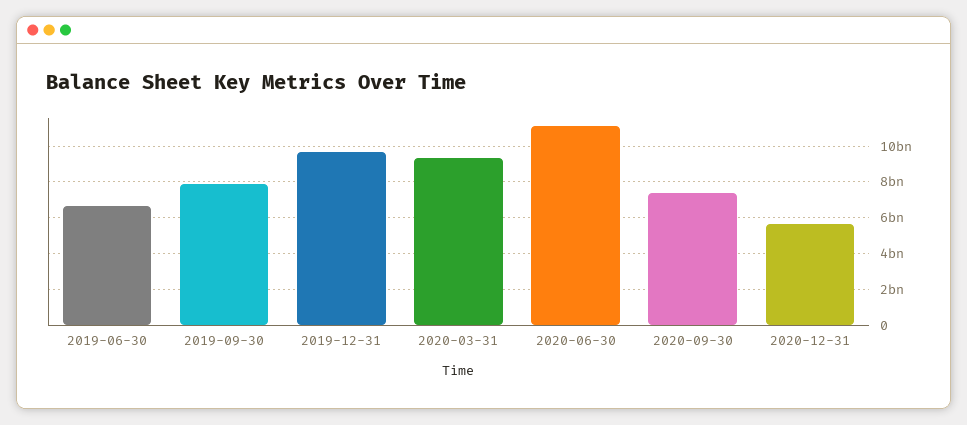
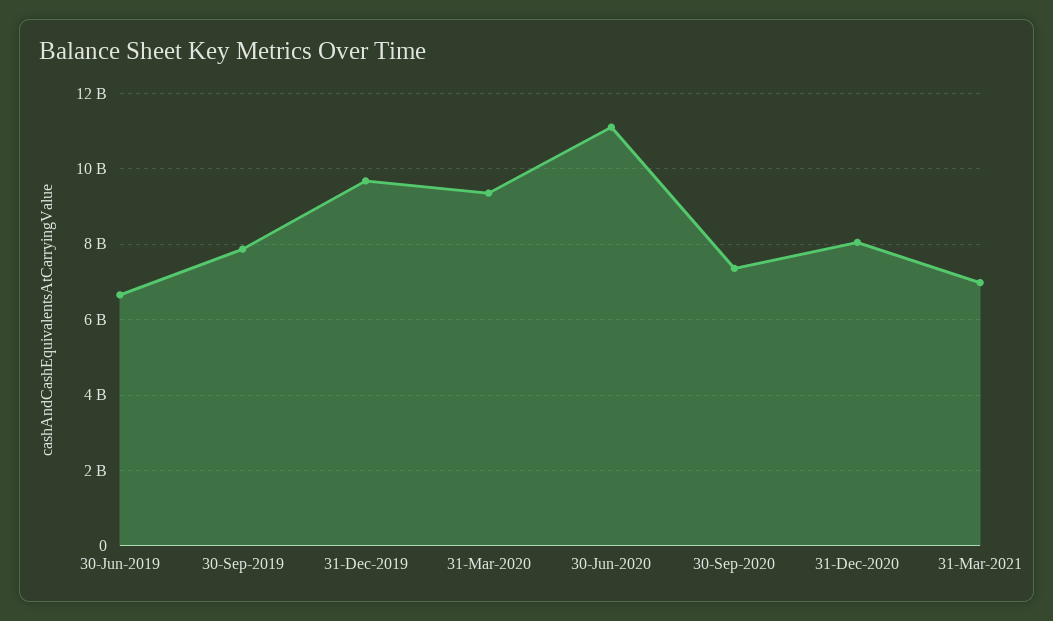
2020-12-31: 5500000000 -> 8000000000
31-Mar-2021: none -> 7000000000

